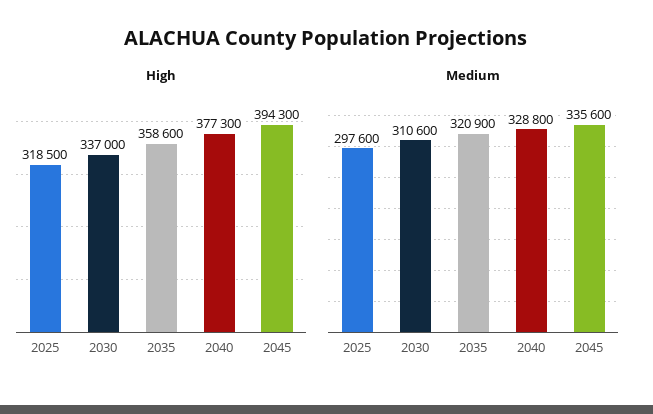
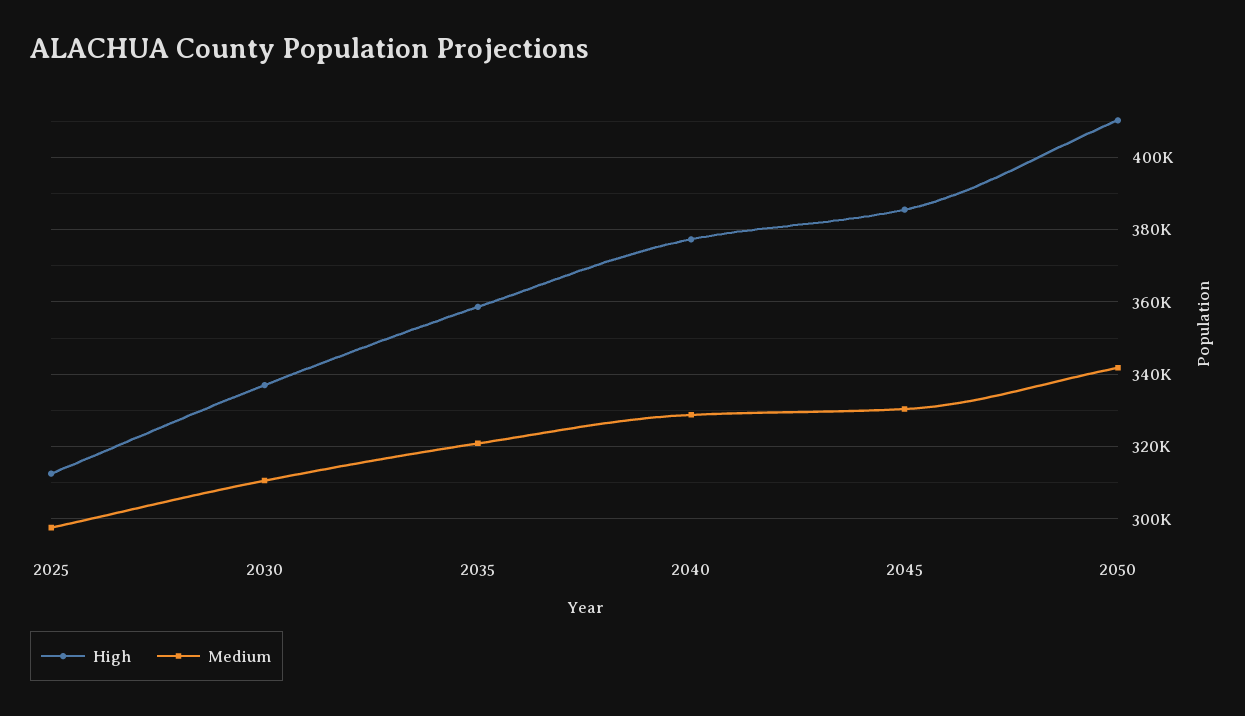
High, 2025: 318500 -> 312000
High, 2045: 394300 -> 386000
Medium, 2045: 335600 -> 330000
High, 2050: none -> 410000
Medium, 2050: none -> 342000

